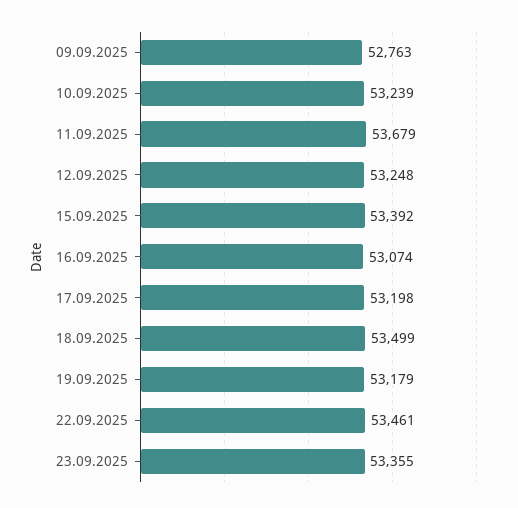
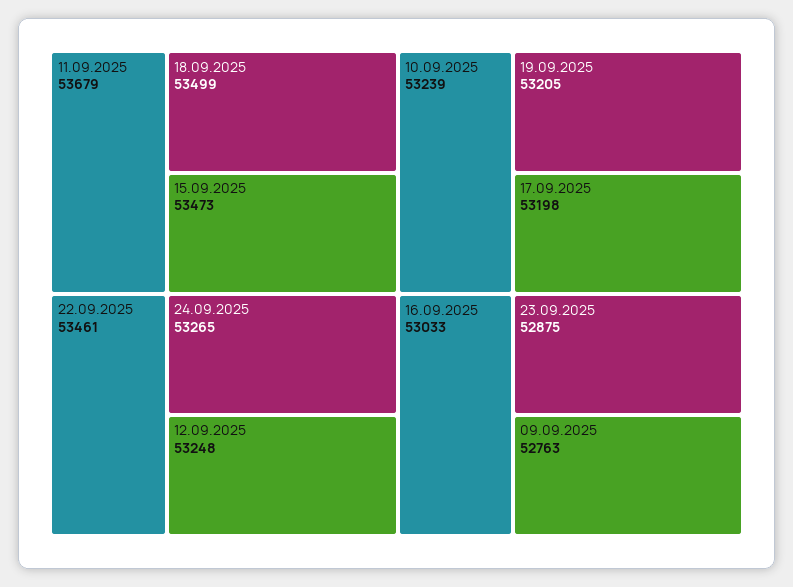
15.09.2025: 53392 -> 53473
16.09.2025: 53074 -> 53033
19.09.2025: 53179 -> 53205
23.09.2025: 53355 -> 52875
24.09.2025: none -> 53265

